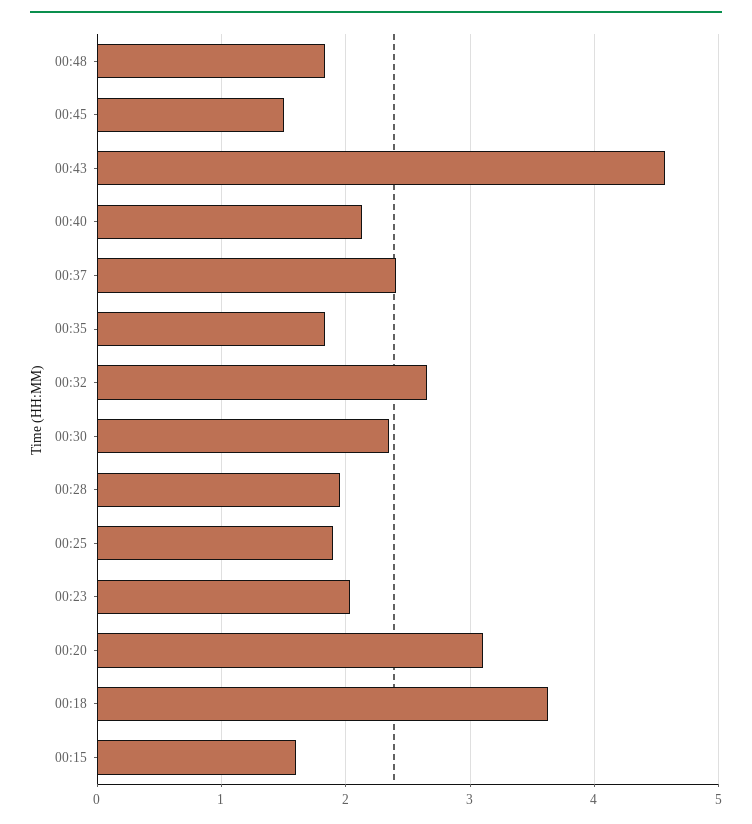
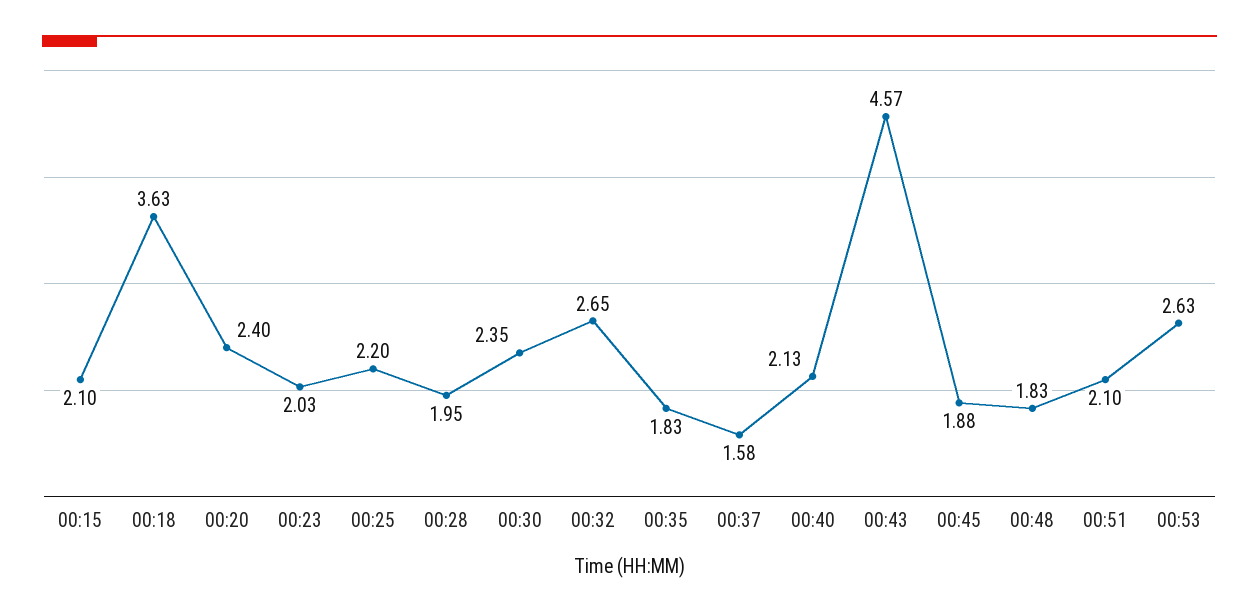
00:45: 1.5 -> 1.88
00:37: 2.4 -> 1.58
00:25: 1.9 -> 2.2
00:20: 3.1 -> 2.4
00:15: 1.6 -> 2.1
00:51: none -> 2.1
00:53: none -> 2.63

